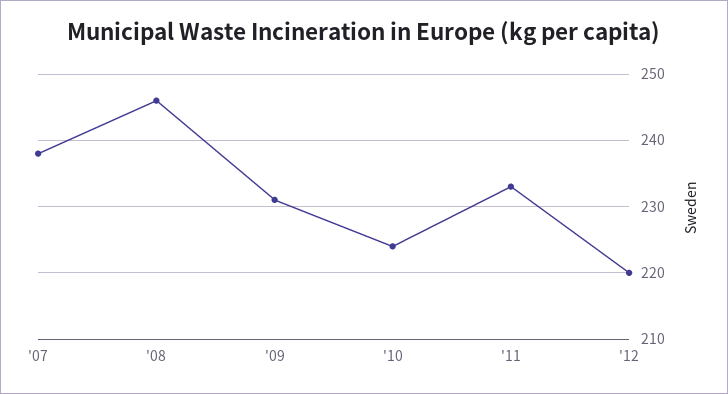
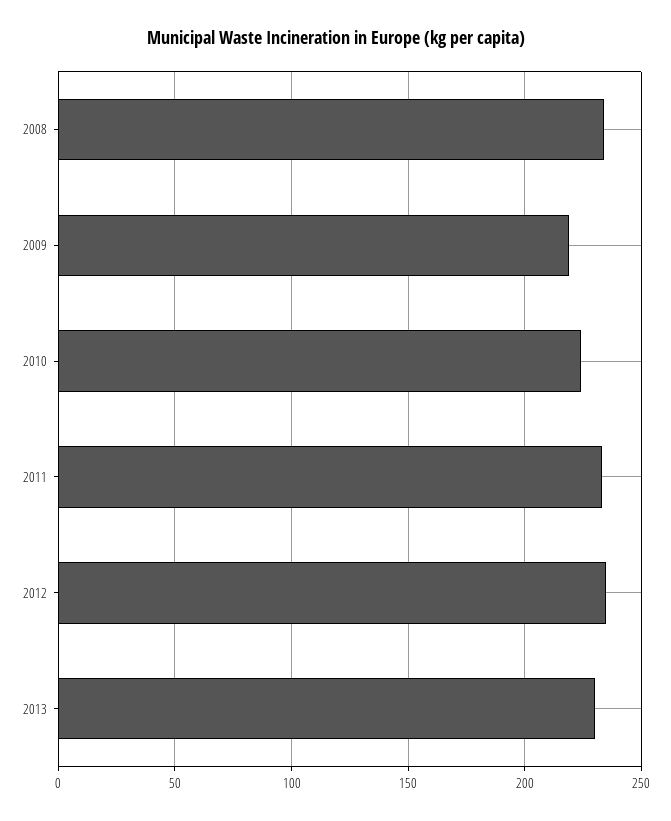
'07: 238 -> none
'08: 246 -> 235
'09: 231 -> 220
'12: 220 -> 235
2013: none -> 230

